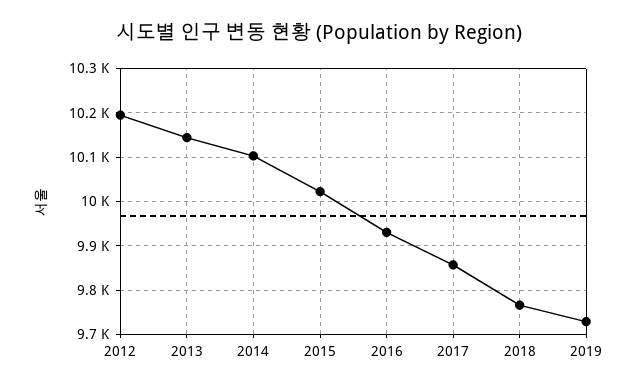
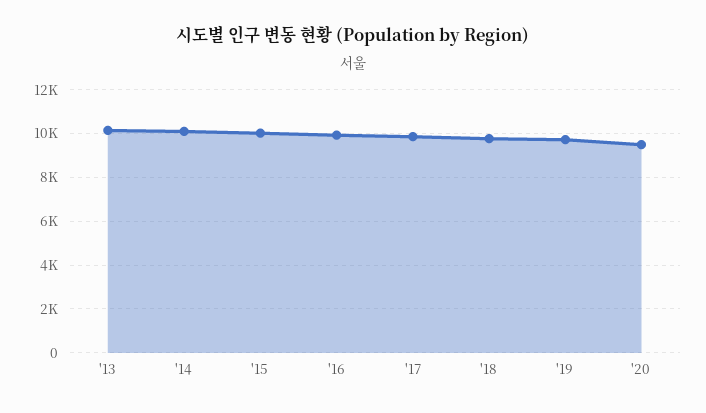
2012: 10200 -> none
'20: none -> 9500

